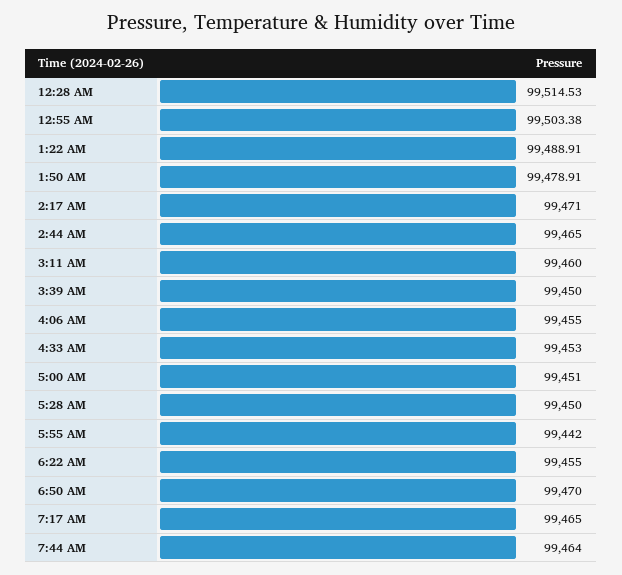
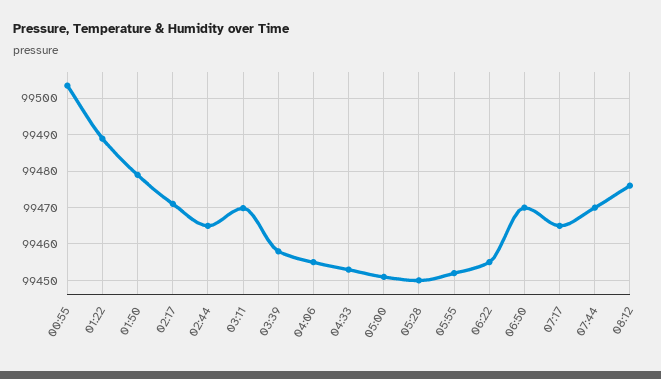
12:28 AM: 99514.53 -> none
3:11 AM: 99460 -> 99470
3:39 AM: 99450 -> 99458
5:55 AM: 99442 -> 99452
7:44 AM: 99464 -> 99470
08:12: none -> 99476

